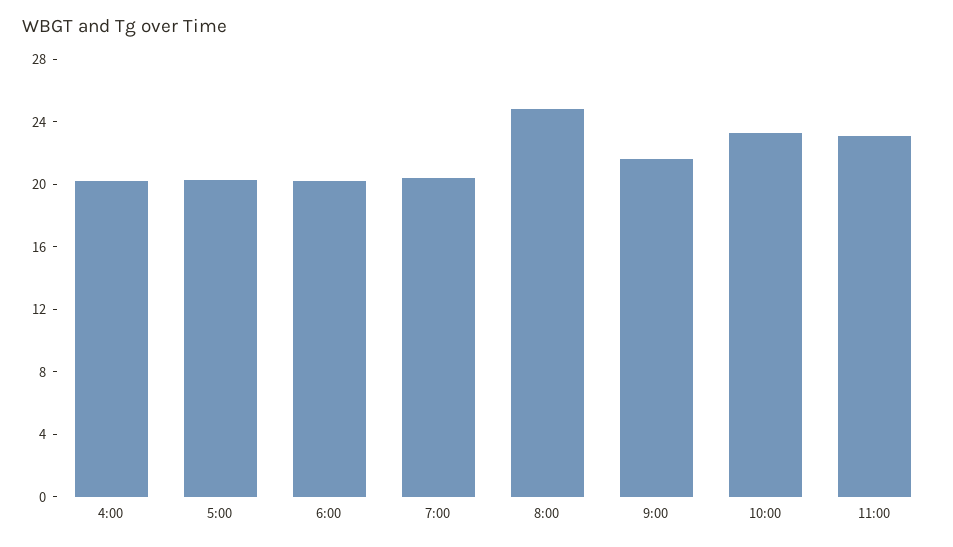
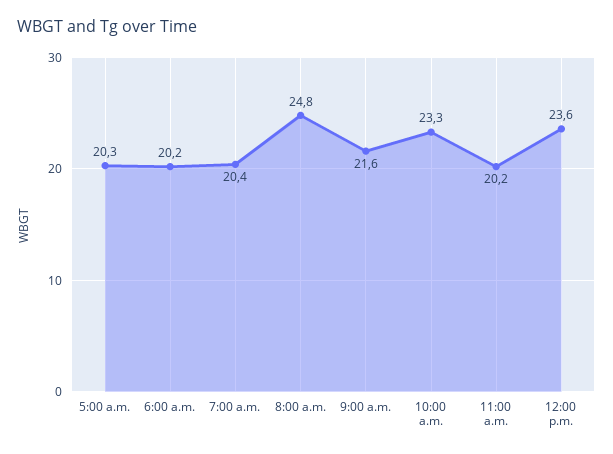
4:00: 20 -> none
11:00: 23 -> 20.2
12:00 p.m.: none -> 23.6

